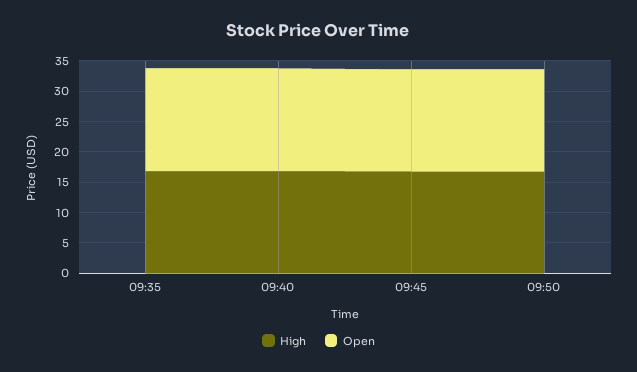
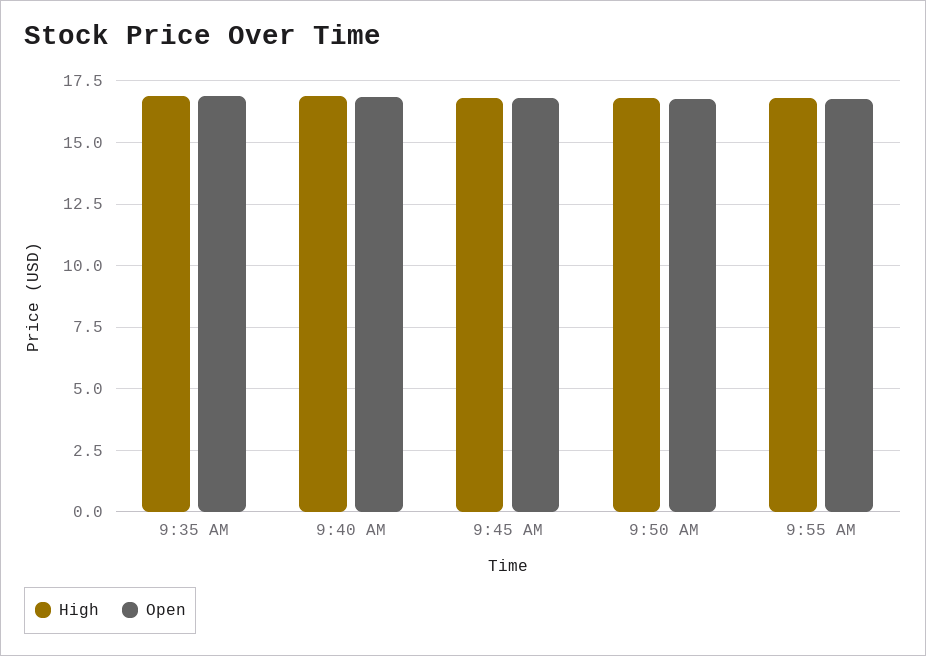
High, 9:55 AM: none -> 16.75
Open, 9:55 AM: none -> 16.75

